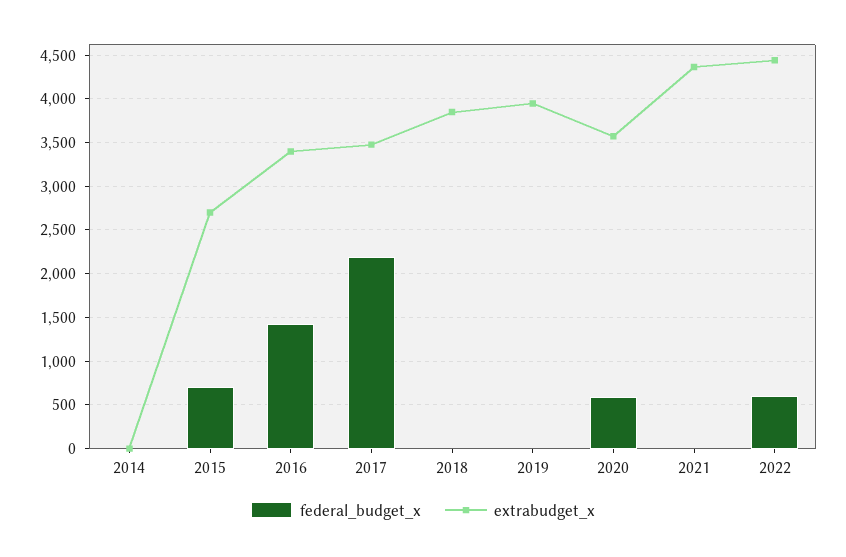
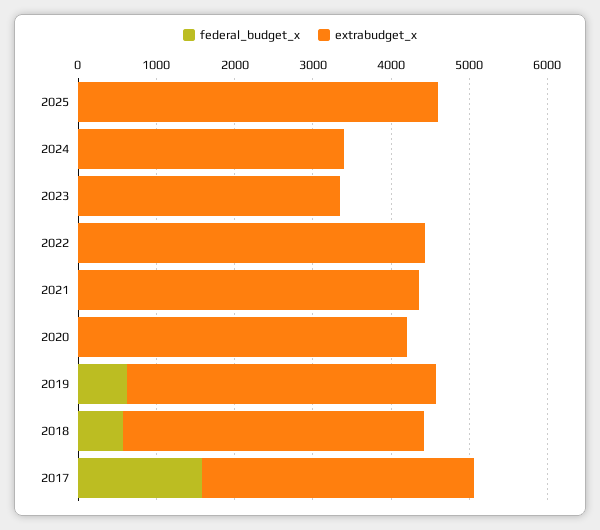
federal_budget_x, 2014: 0 -> none
extrabudget_x, 2014: 0 -> none
federal_budget_x, 2015: 700 -> none
extrabudget_x, 2015: 2700 -> none
federal_budget_x, 2016: 1400 -> none
extrabudget_x, 2016: 3400 -> none
federal_budget_x, 2017: 2200 -> 1600
federal_budget_x, 2018: 0 -> 600
federal_budget_x, 2019: 0 -> 600
federal_budget_x, 2020: 600 -> 0
extrabudget_x, 2020: 3600 -> 4200
federal_budget_x, 2022: 600 -> 0
federal_budget_x, 2025: none -> 0
extrabudget_x, 2025: none -> 4600
federal_budget_x, 2024: none -> 0
extrabudget_x, 2024: none -> 3400
federal_budget_x, 2023: none -> 0
extrabudget_x, 2023: none -> 3400

